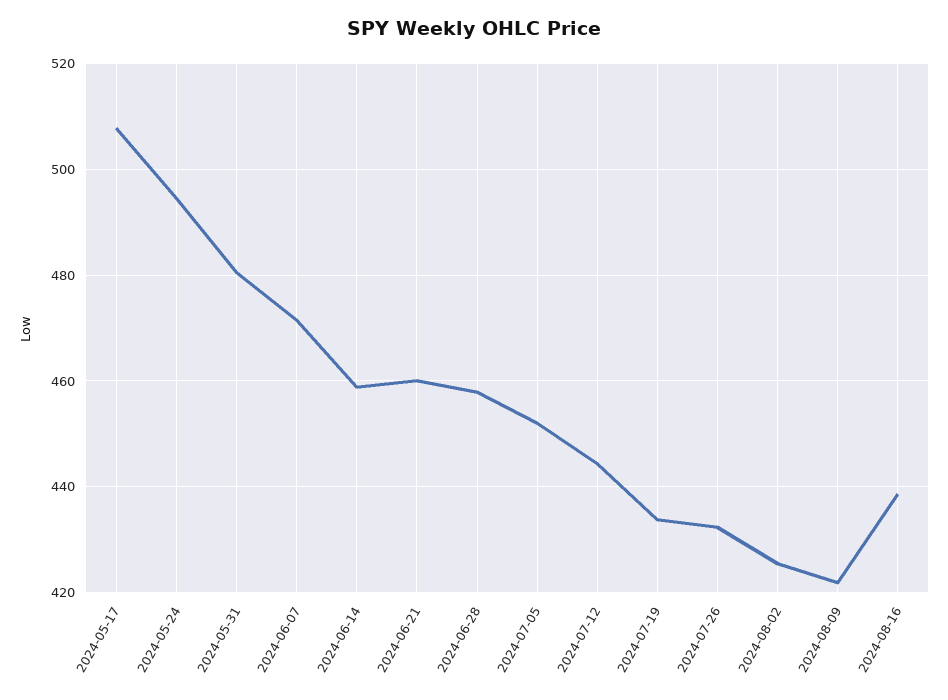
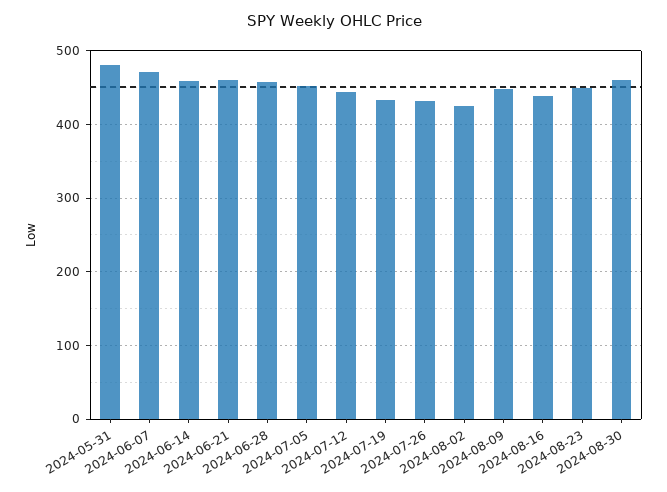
2024-05-17: 508 -> none
2024-05-24: 494 -> none
2024-08-09: 422 -> 450
2024-08-23: none -> 450
2024-08-30: none -> 460

